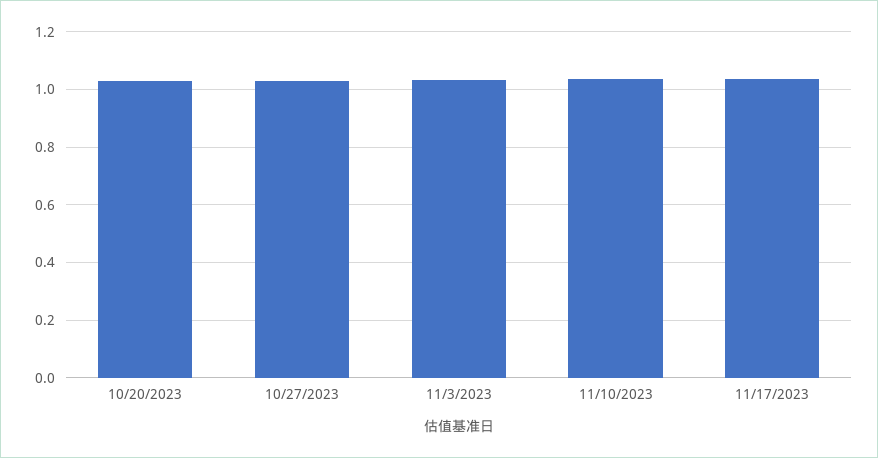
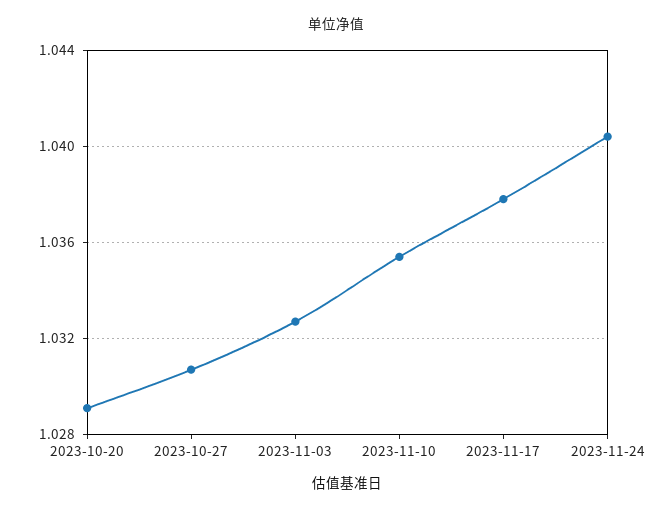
2023-11-24: none -> 1.0405

